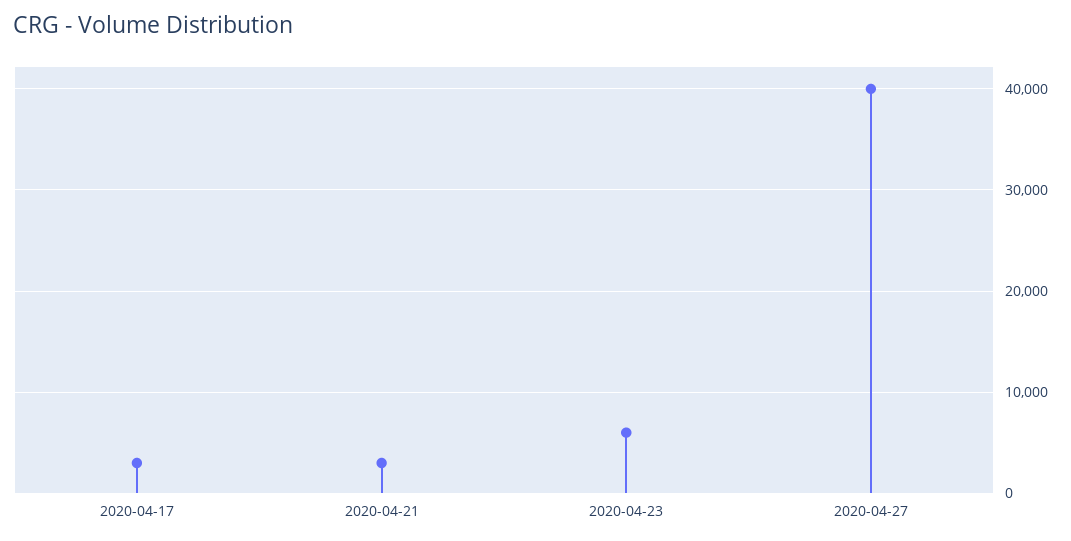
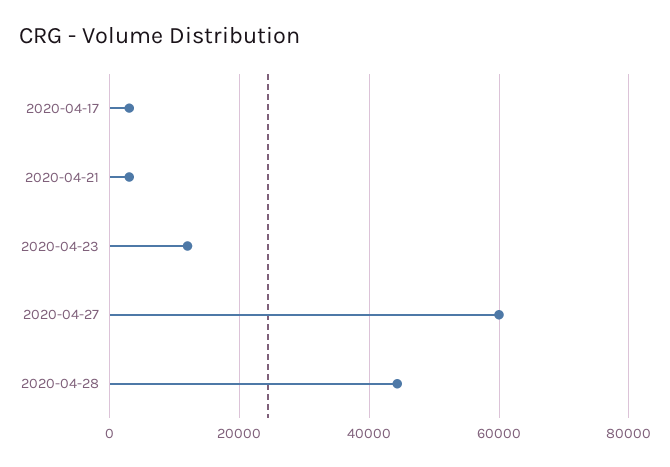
2020-04-23: 6000 -> 12000
2020-04-27: 40000 -> 60000
2020-04-28: none -> 44000

